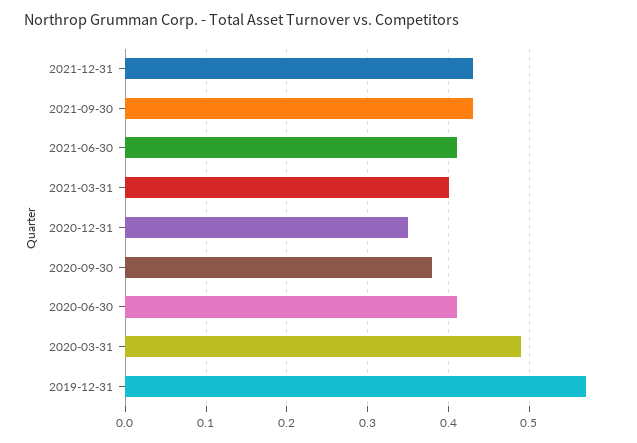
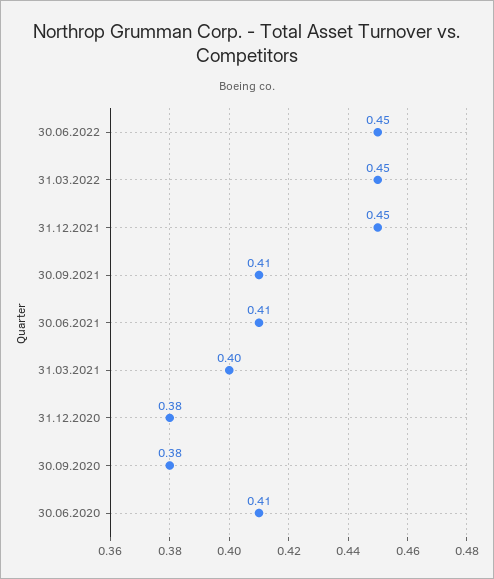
2021-12-31: 0.43 -> 0.45
2021-09-30: 0.43 -> 0.41
2020-12-31: 0.35 -> 0.38
2020-03-31: 0.49 -> none
2019-12-31: 0.57 -> none
30.06.2022: none -> 0.45
31.03.2022: none -> 0.45

